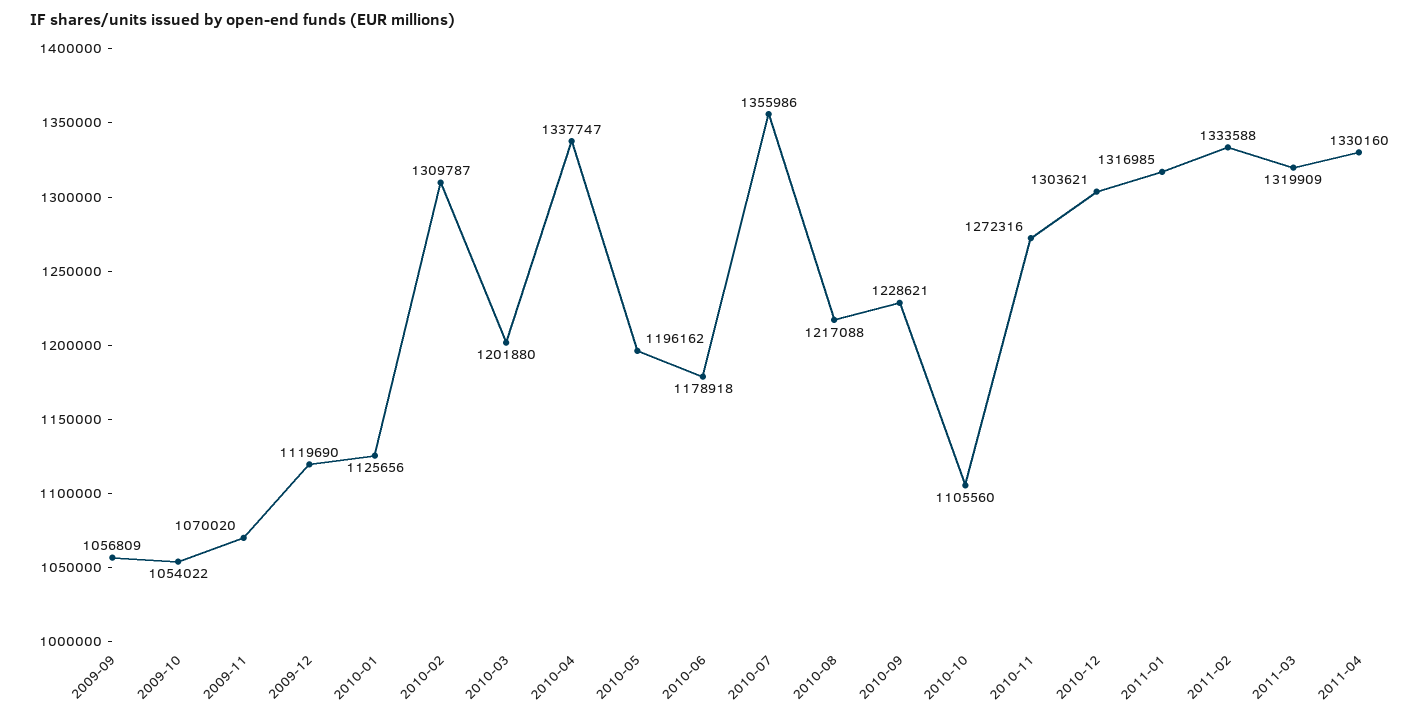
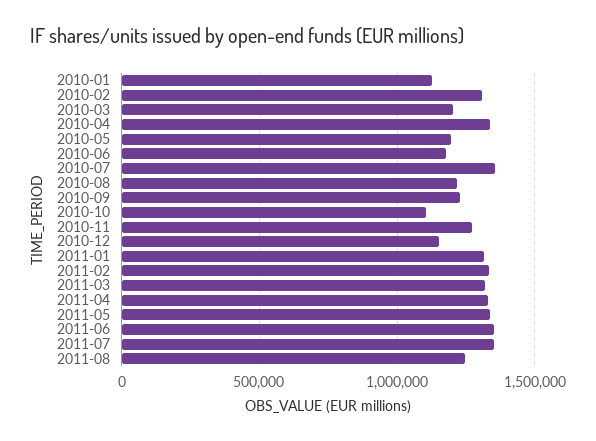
2009-09: 1056809 -> none
2009-10: 1054022 -> none
2009-11: 1070020 -> none
2009-12: 1119690 -> none
2010-12: 1303621 -> 1150000
2011-05: none -> 1350000
2011-06: none -> 1350000
2011-07: none -> 1350000
2011-08: none -> 1250000

